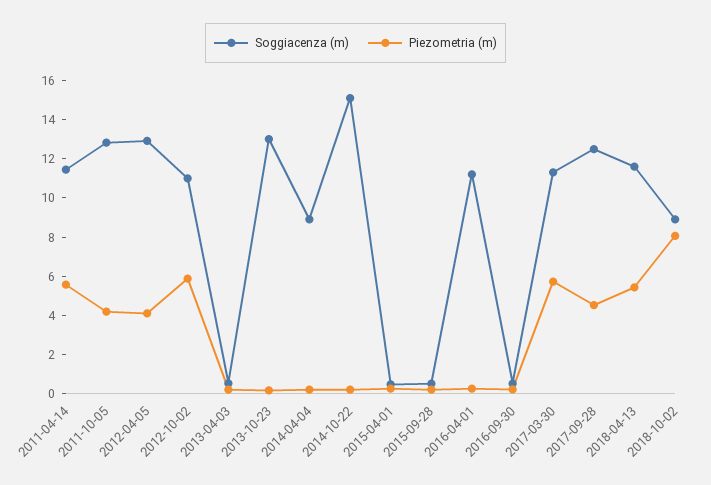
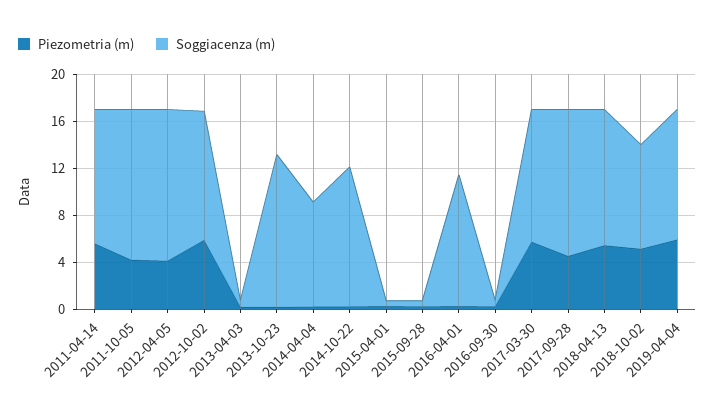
Soggiacenza (m), 2014-10-22: 15 -> 12
Piezometria (m), 2018-10-02: 8 -> 5
Piezometria (m), 2019-04-04: none -> 6
Soggiacenza (m), 2019-04-04: none -> 11

